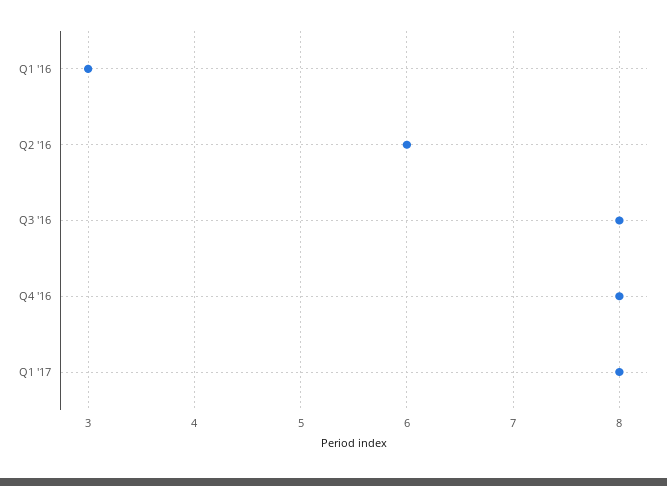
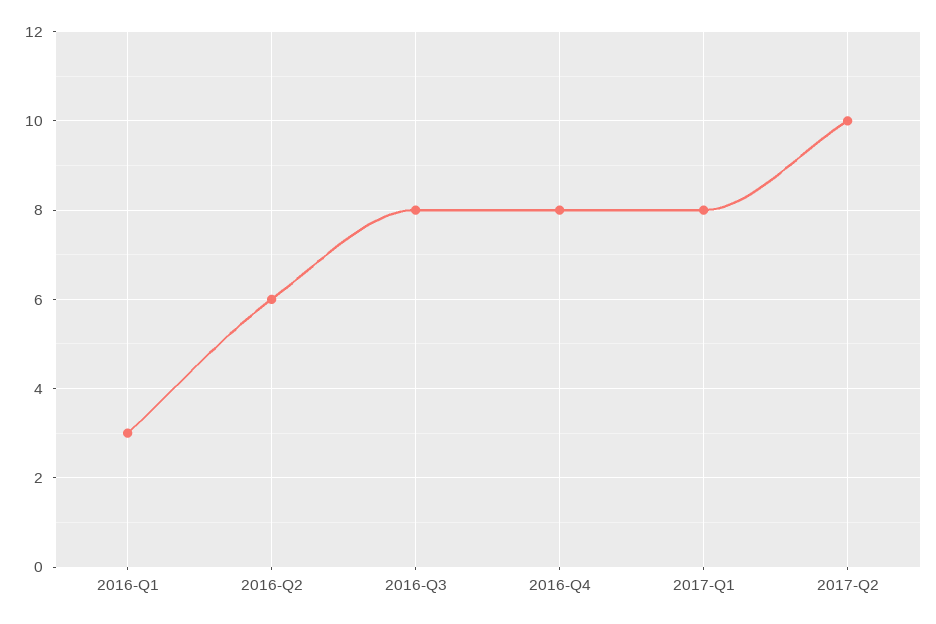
2017-Q2: none -> 10

